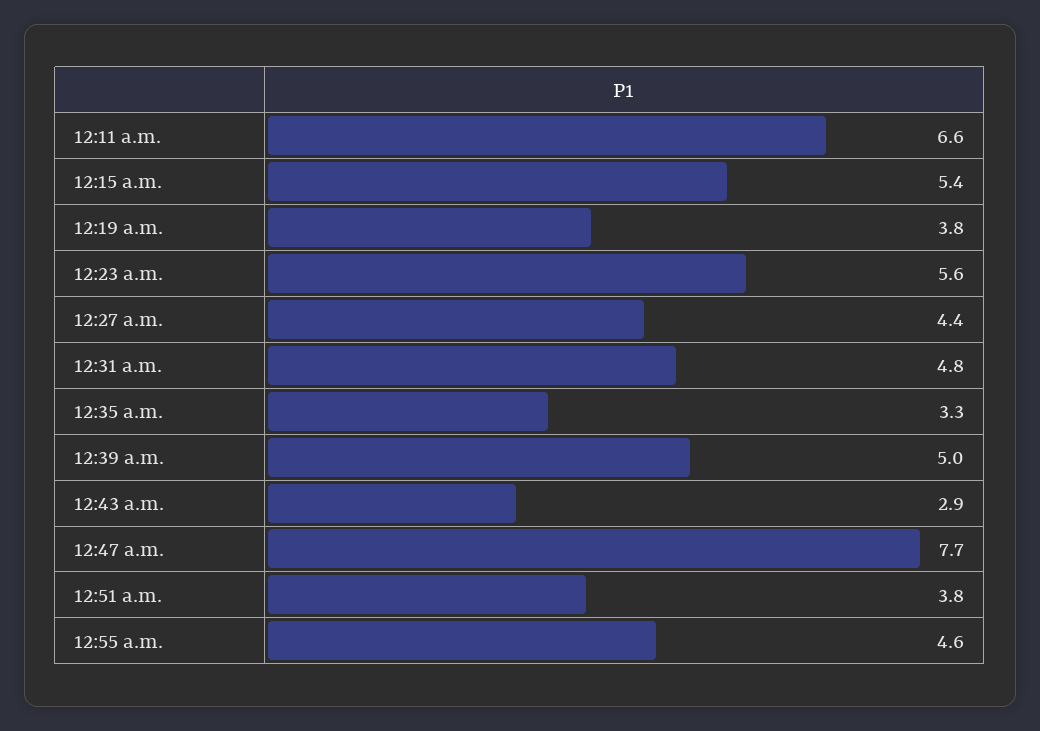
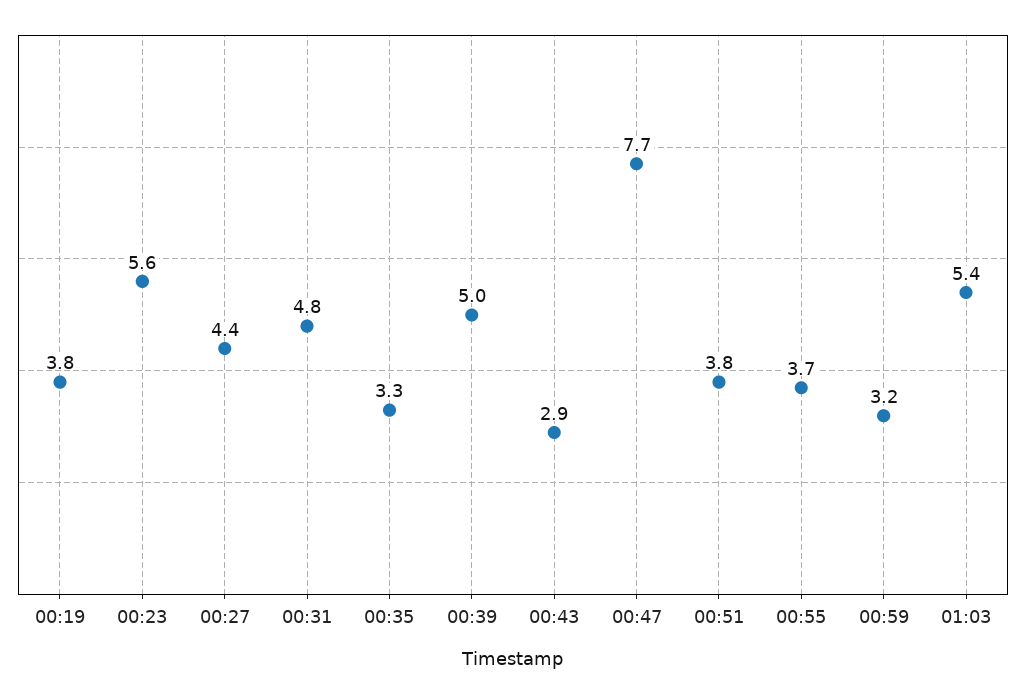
12:11 a.m.: 6.6 -> none
12:15 a.m.: 5.4 -> none
12:55 a.m.: 4.6 -> 3.7
00:59: none -> 3.2
01:03: none -> 5.4

